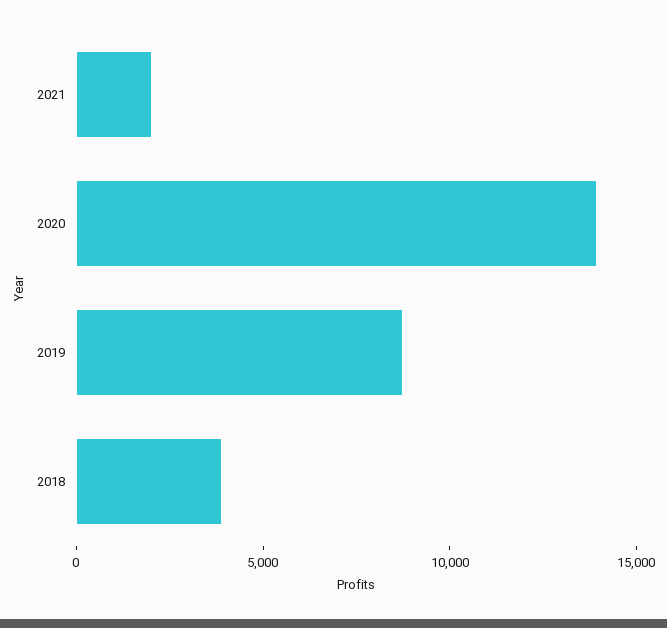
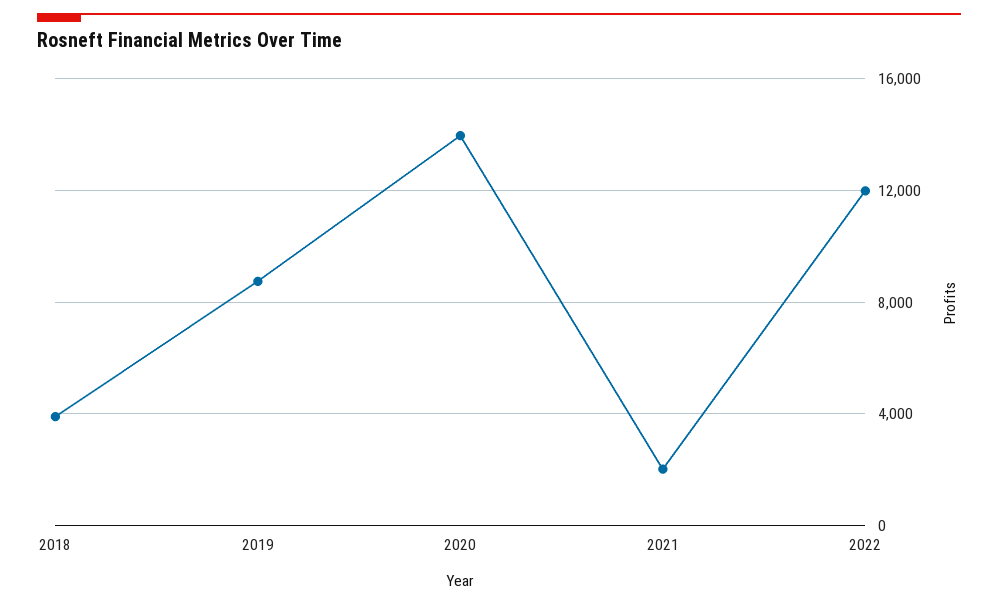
2022: none -> 12000

